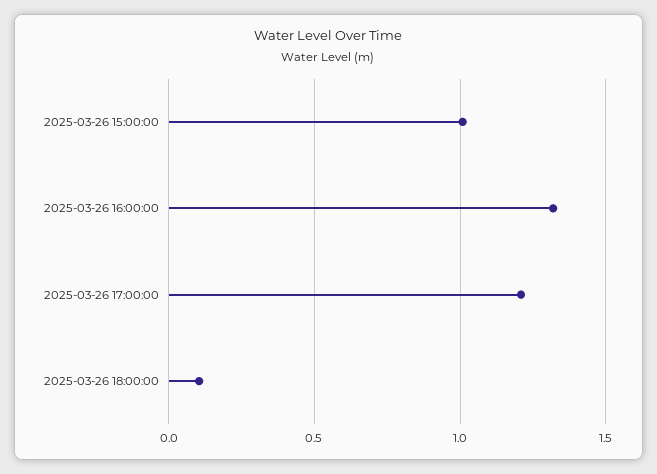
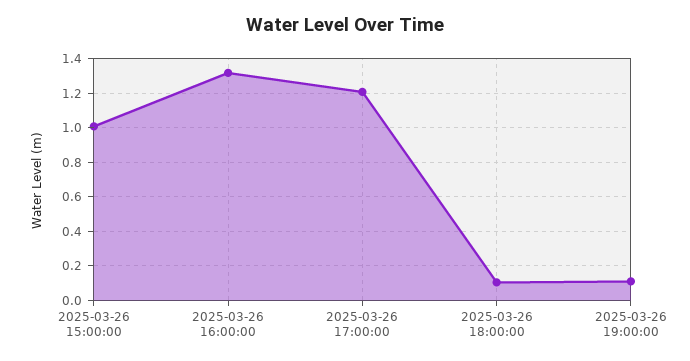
2025-03-26 19:00:00: none -> 0.1

